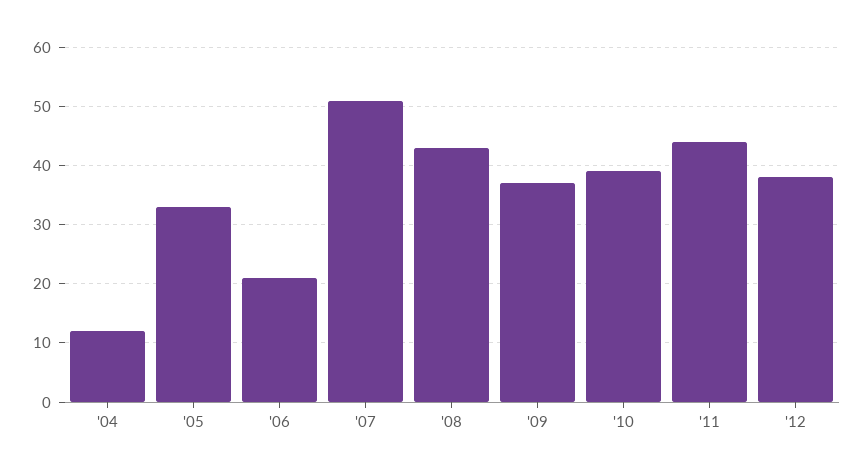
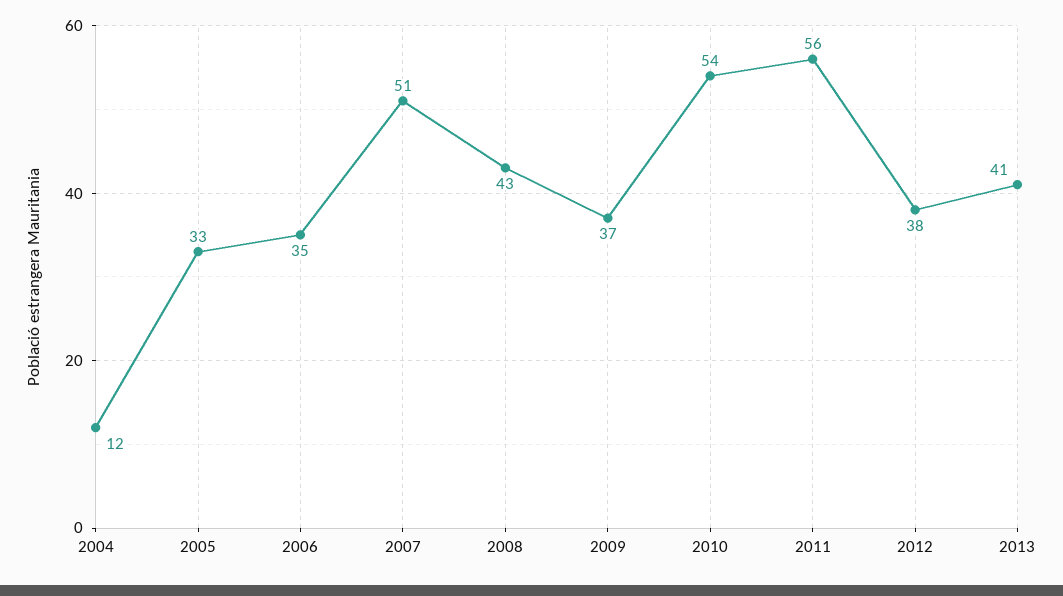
'06: 20 -> 35
'10: 40 -> 54
'11: 45 -> 56
2013: none -> 41

